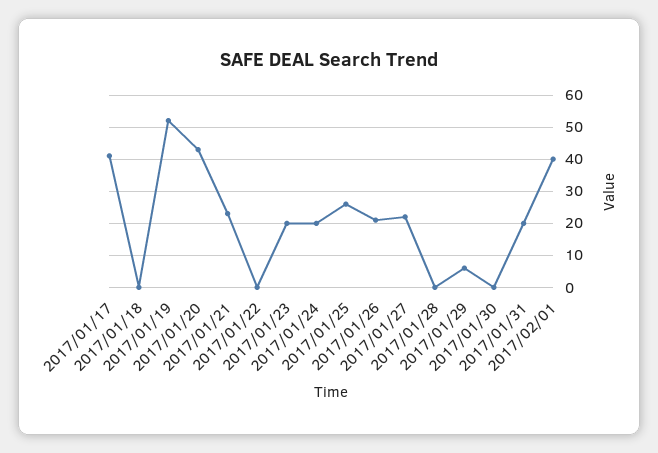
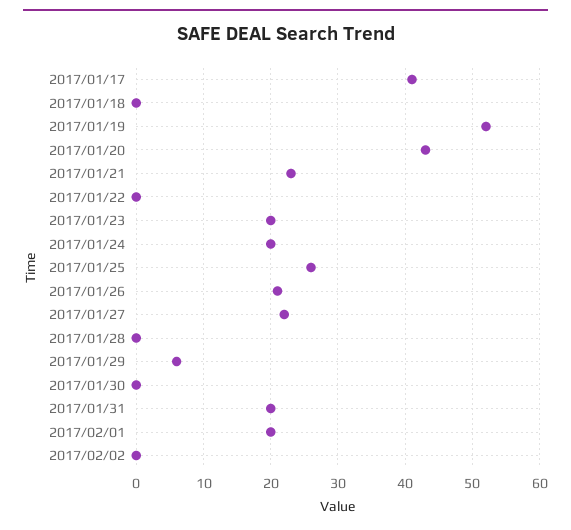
2017/02/01: 40 -> 20
2017/02/02: none -> 0

